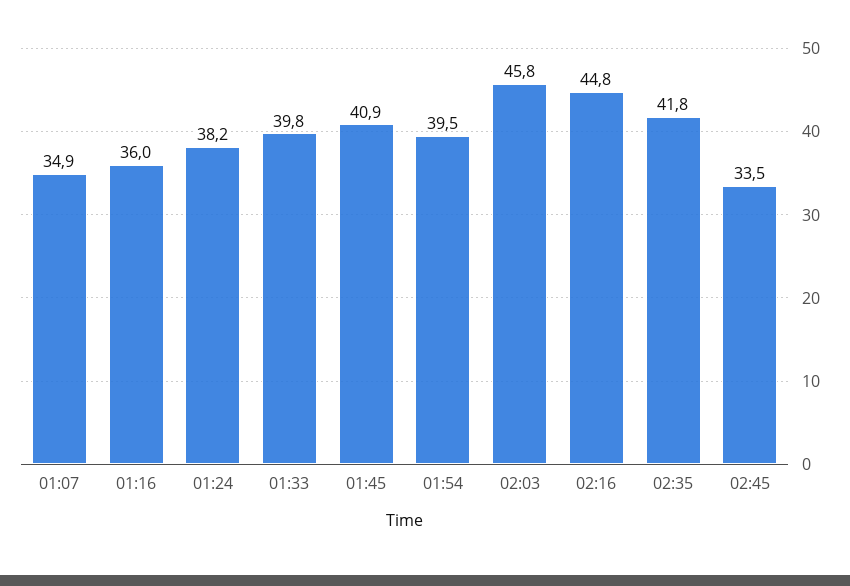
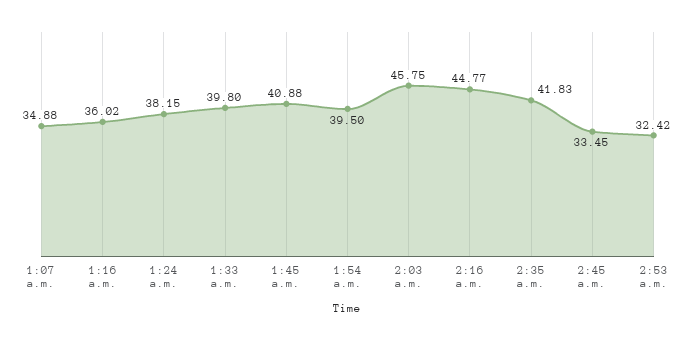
2:53 a.m.: none -> 32.42

